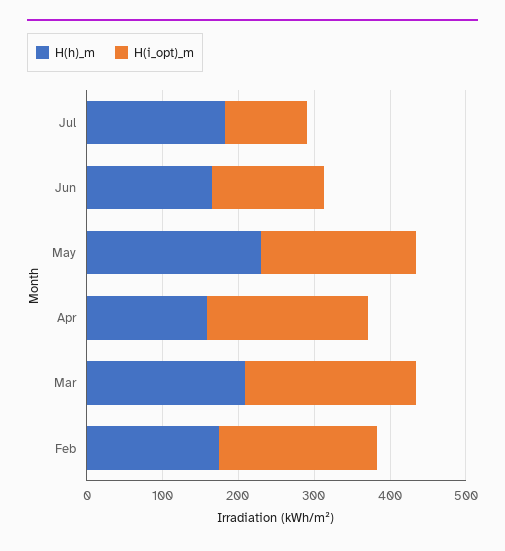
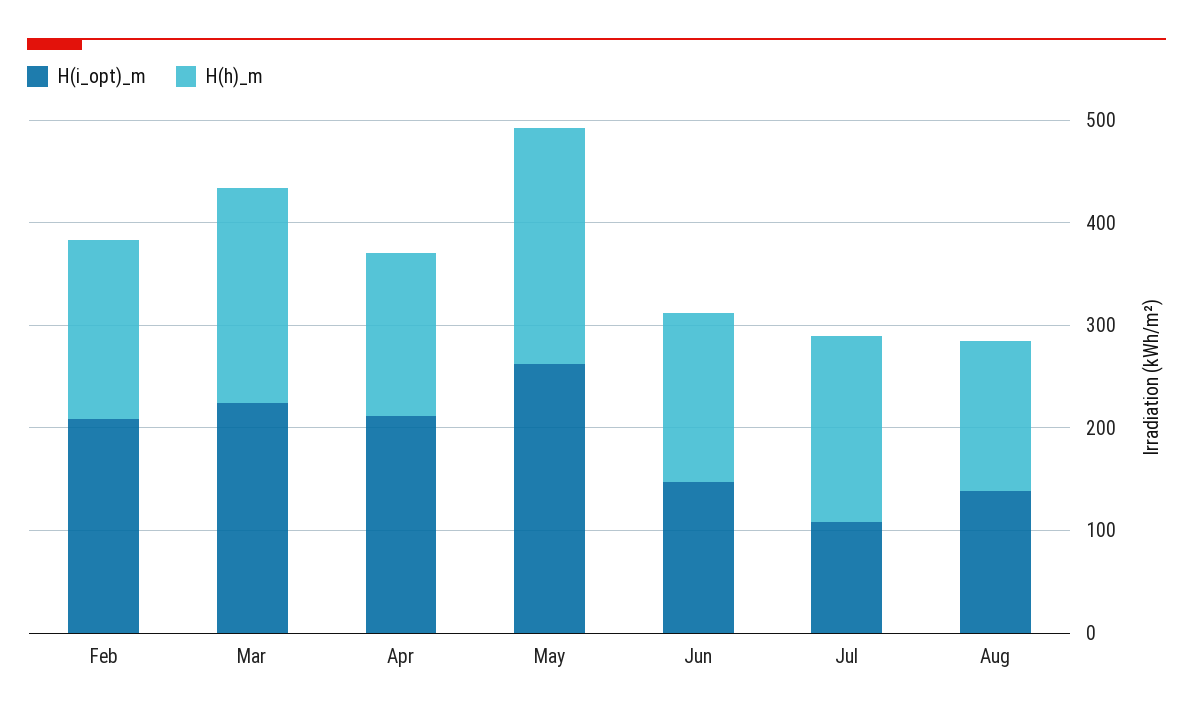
H(i_opt)_m, May: 200 -> 260
H(i_opt)_m, Aug: none -> 140
H(h)_m, Aug: none -> 140

